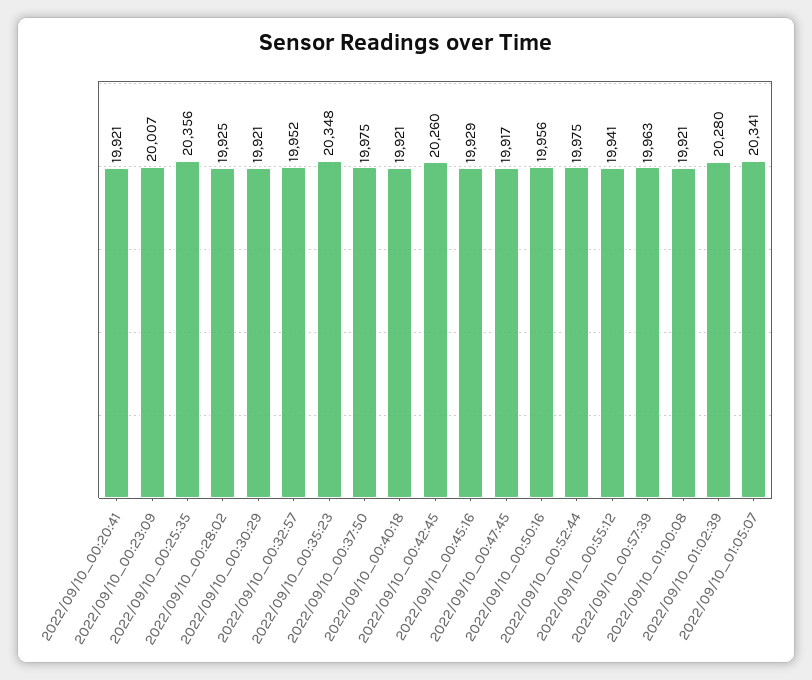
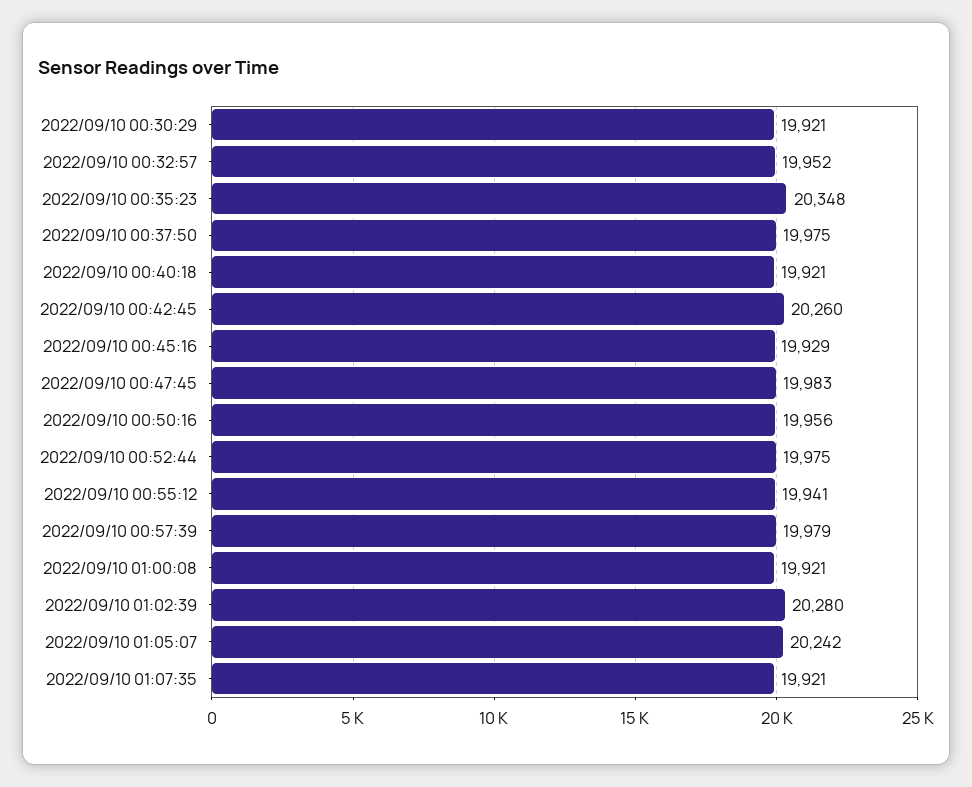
2022/09/10_00:20:41: 19921 -> none
2022/09/10_00:23:09: 20007 -> none
2022/09/10_00:25:35: 20356 -> none
2022/09/10_00:28:02: 19925 -> none
2022/09/10_00:47:45: 19917 -> 19983
2022/09/10_00:57:39: 19963 -> 19979
2022/09/10_01:05:07: 20341 -> 20242
2022/09/10 01:07:35: none -> 19921

